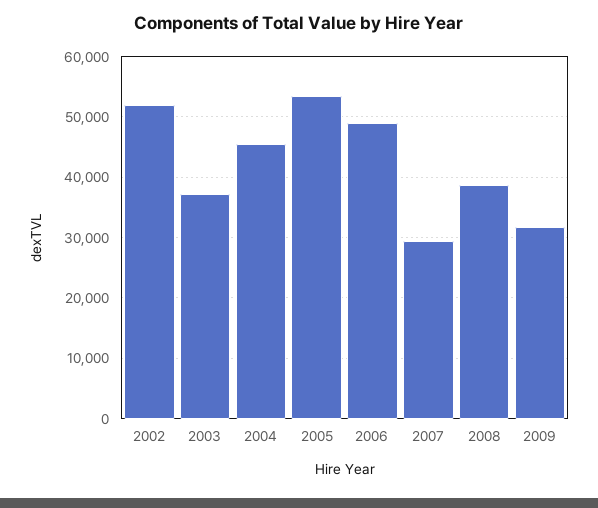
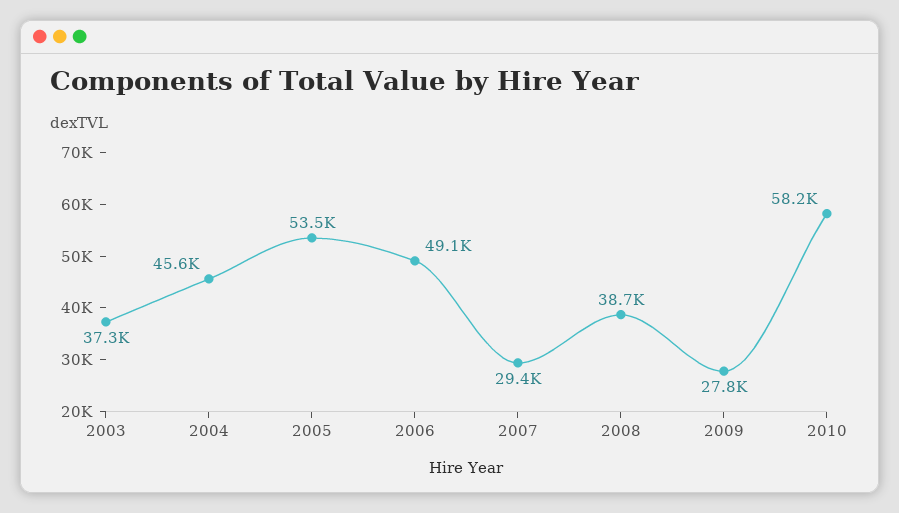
2002: 52000 -> none
2009: 32000 -> 27800
2010: none -> 58200

